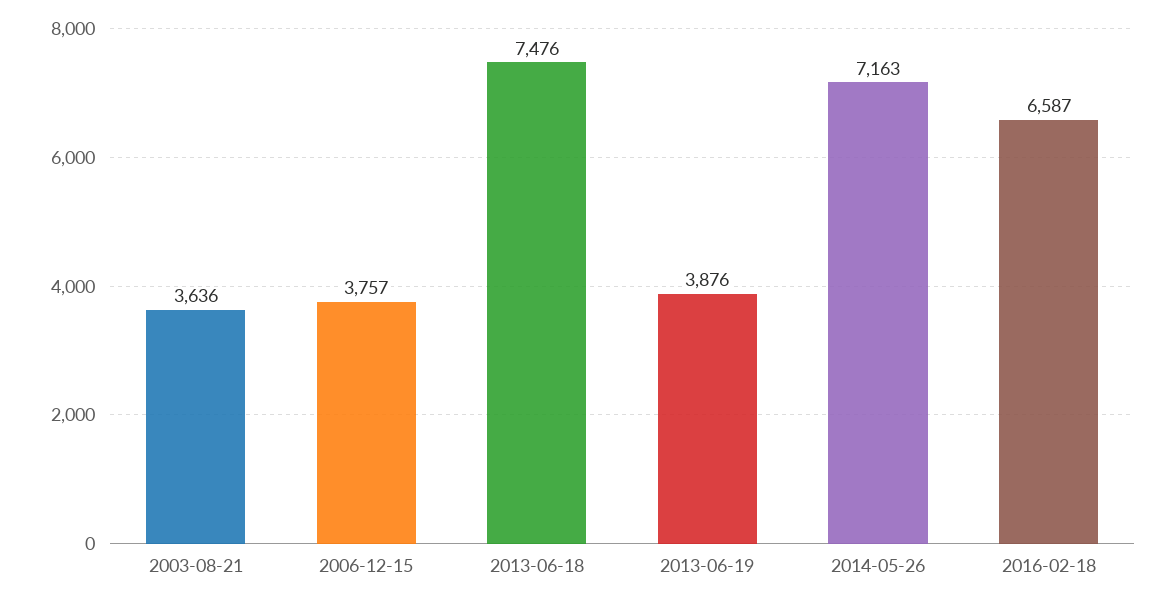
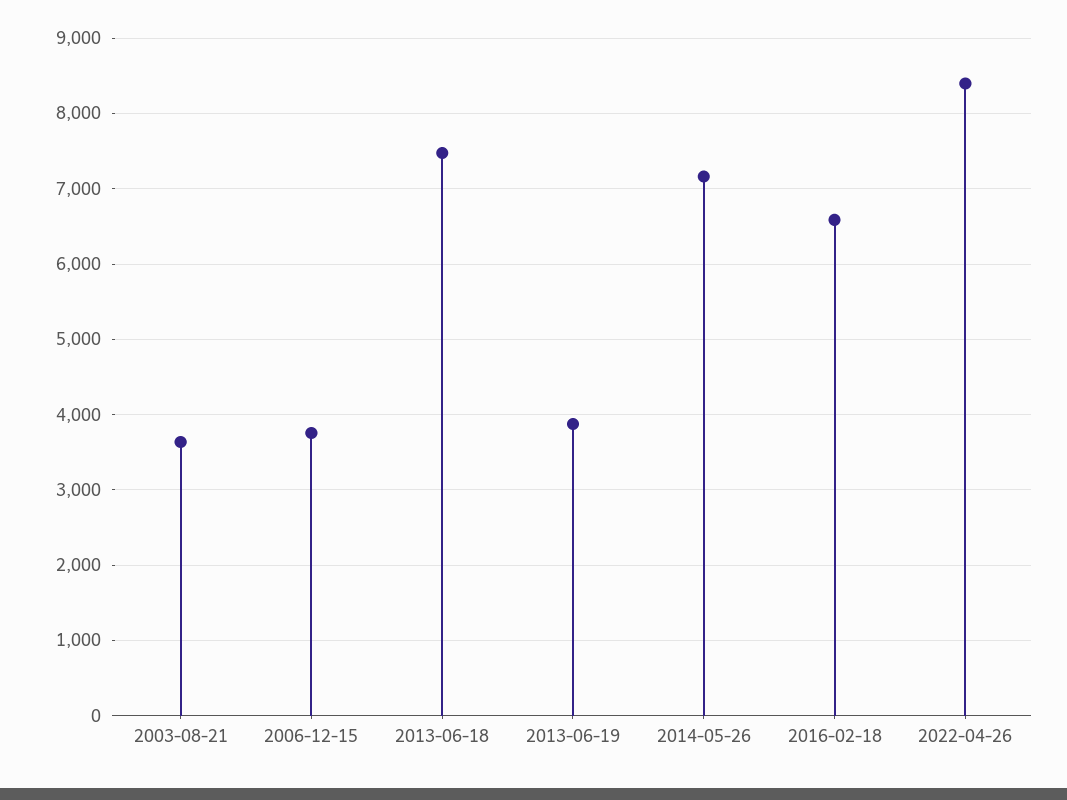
2022-04-26: none -> 8400

